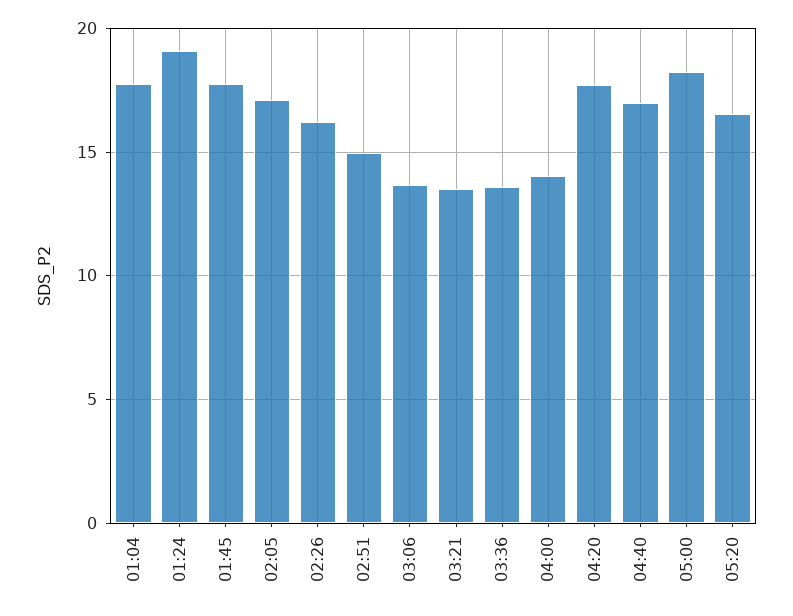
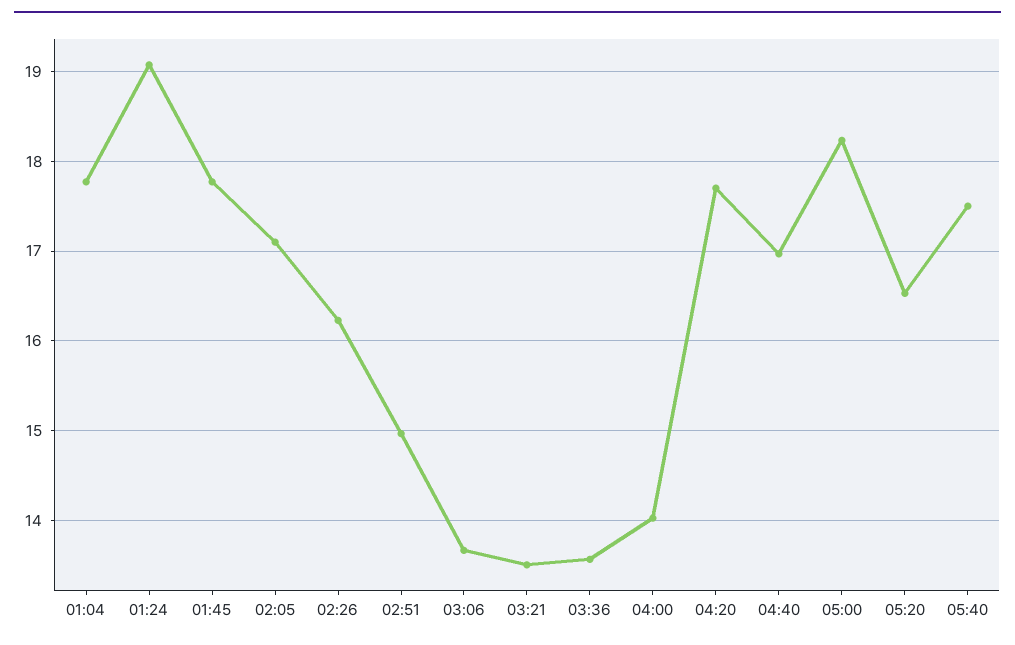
05:40: none -> 17.5

